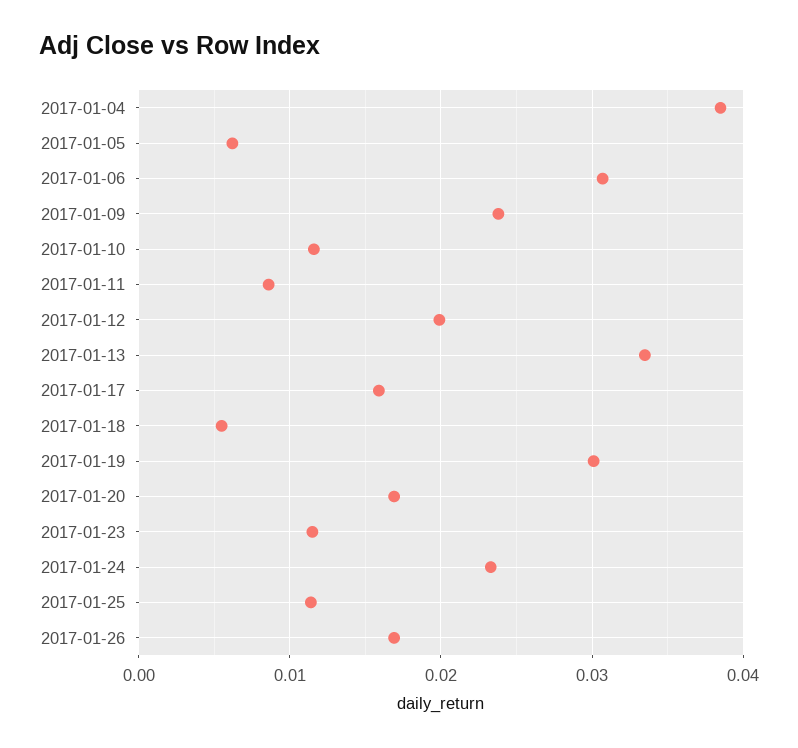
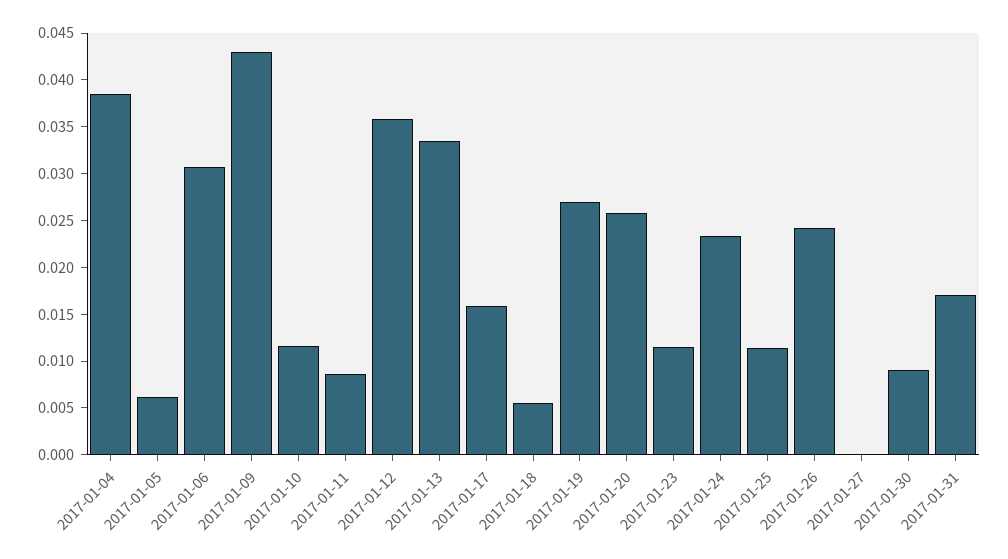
2017-01-09: 0.024 -> 0.043
2017-01-12: 0.02 -> 0.036
2017-01-19: 0.03 -> 0.027
2017-01-20: 0.017 -> 0.026
2017-01-26: 0.017 -> 0.024
2017-01-27: none -> 0
2017-01-30: none -> 0.009
2017-01-31: none -> 0.017

